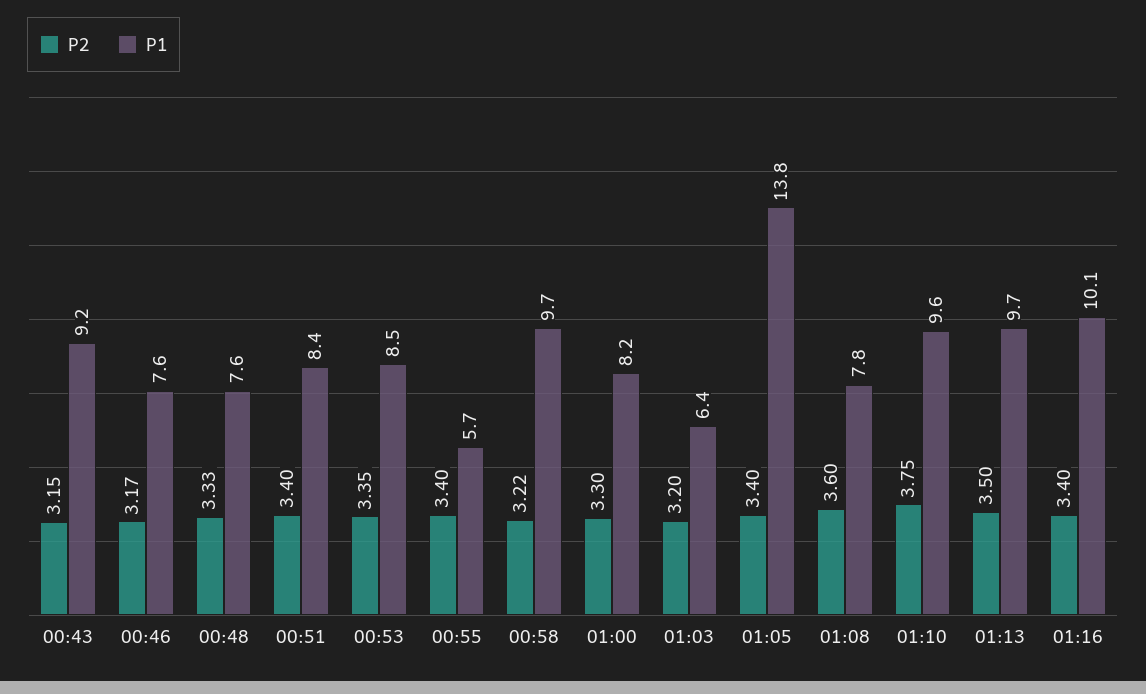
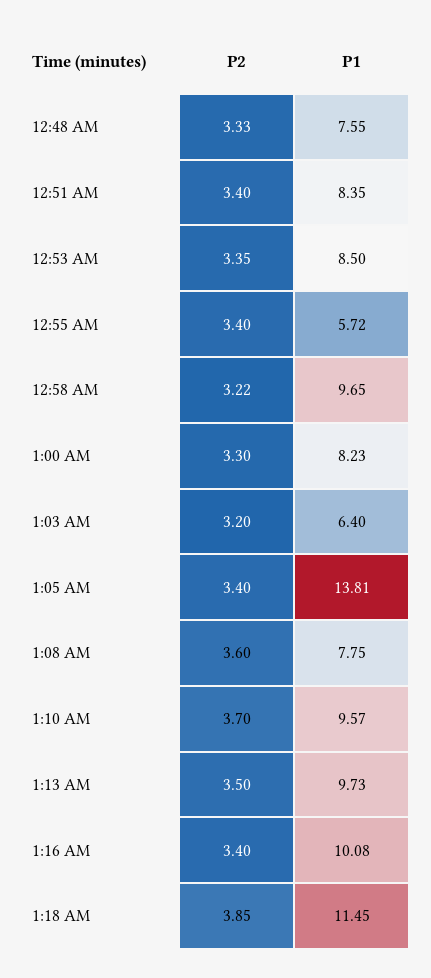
P2, 00:43: 3.15 -> none
P1, 00:43: 9.2 -> none
P2, 00:46: 3.17 -> none
P1, 00:46: 7.6 -> none
P2, 01:10: 3.75 -> 3.7
P2, 1:18 AM: none -> 3.85
P1, 1:18 AM: none -> 11.45

